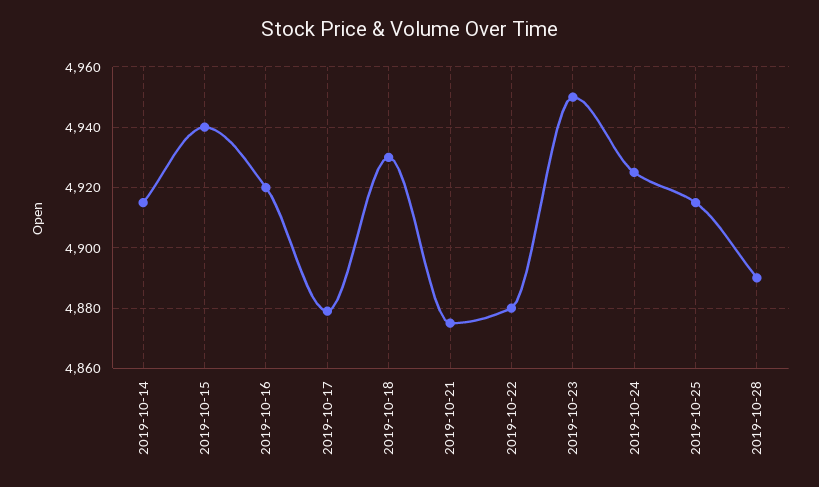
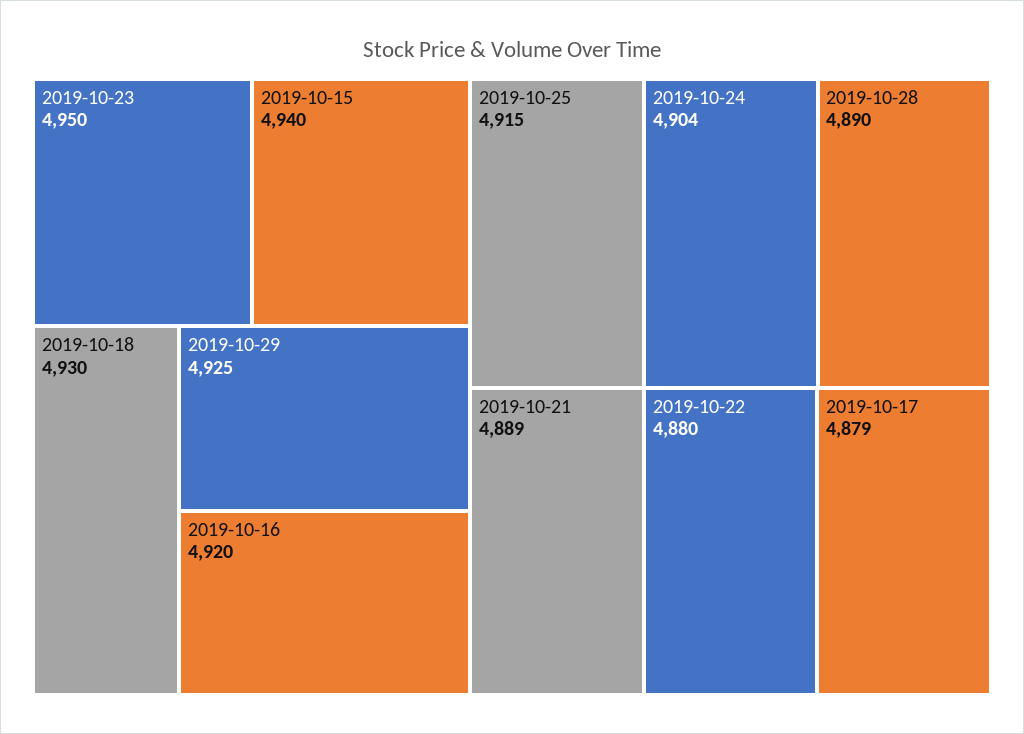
2019-10-14: 4915 -> none
2019-10-21: 4875 -> 4889
2019-10-24: 4925 -> 4904
2019-10-29: none -> 4925

